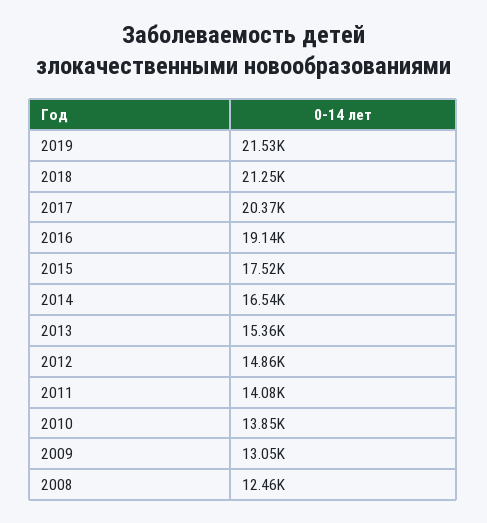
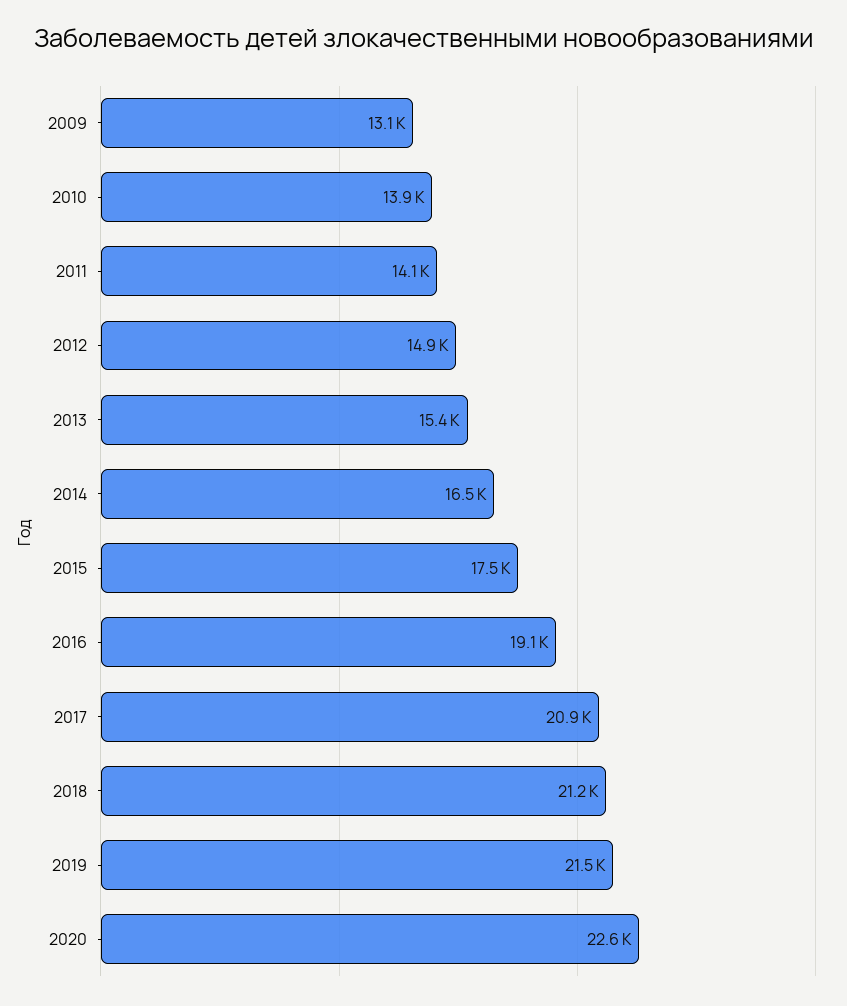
2017: 20370 -> 20900
2008: 12460 -> none
2020: none -> 22600

